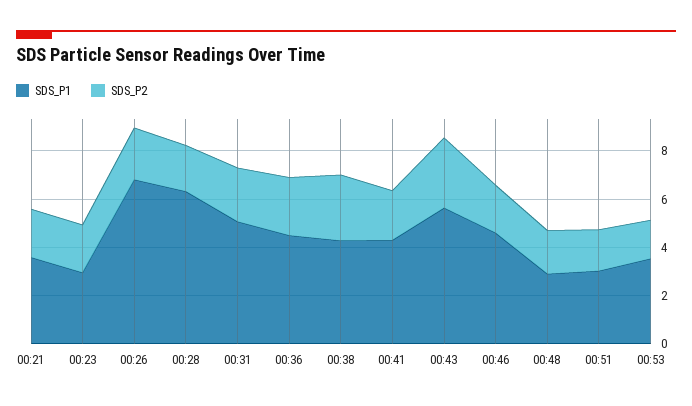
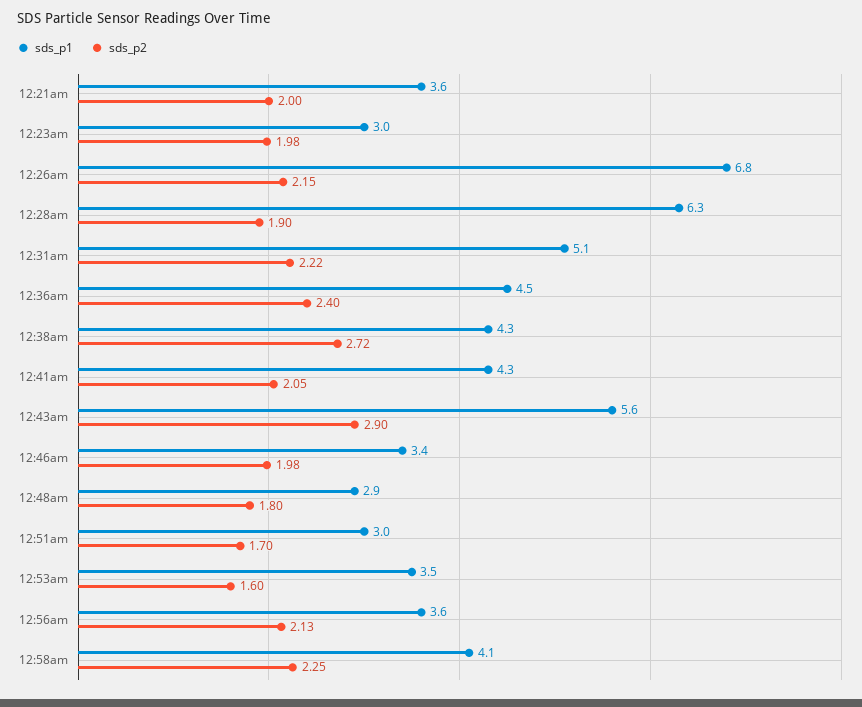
SDS_P1, 00:46: 4.5 -> 3.4
SDS_P1, 12:56am: none -> 3.6
SDS_P2, 12:56am: none -> 2.13
SDS_P1, 12:58am: none -> 4.1
SDS_P2, 12:58am: none -> 2.25

